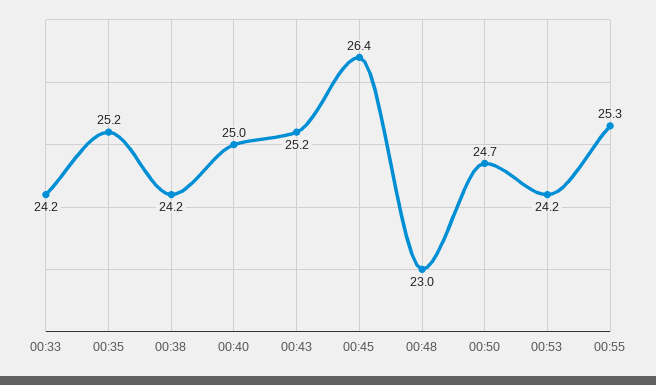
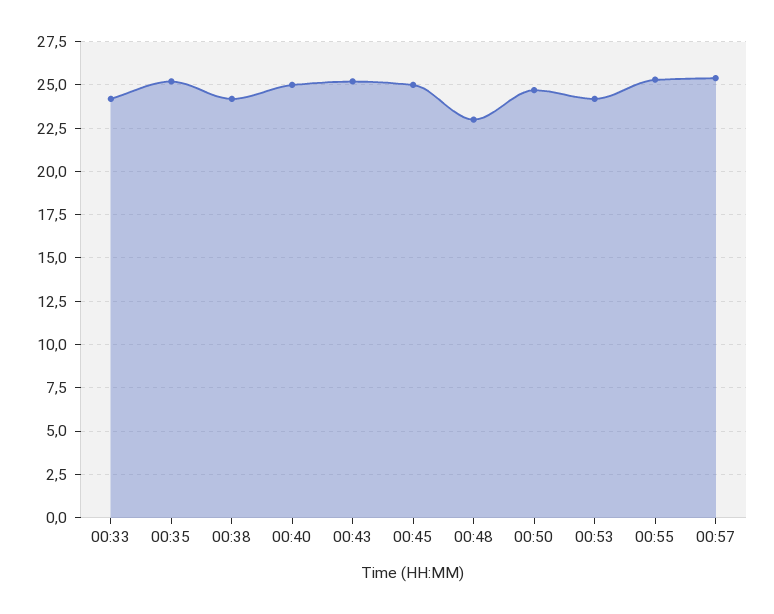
00:45: 26.4 -> 25
00:57: none -> 25.5

